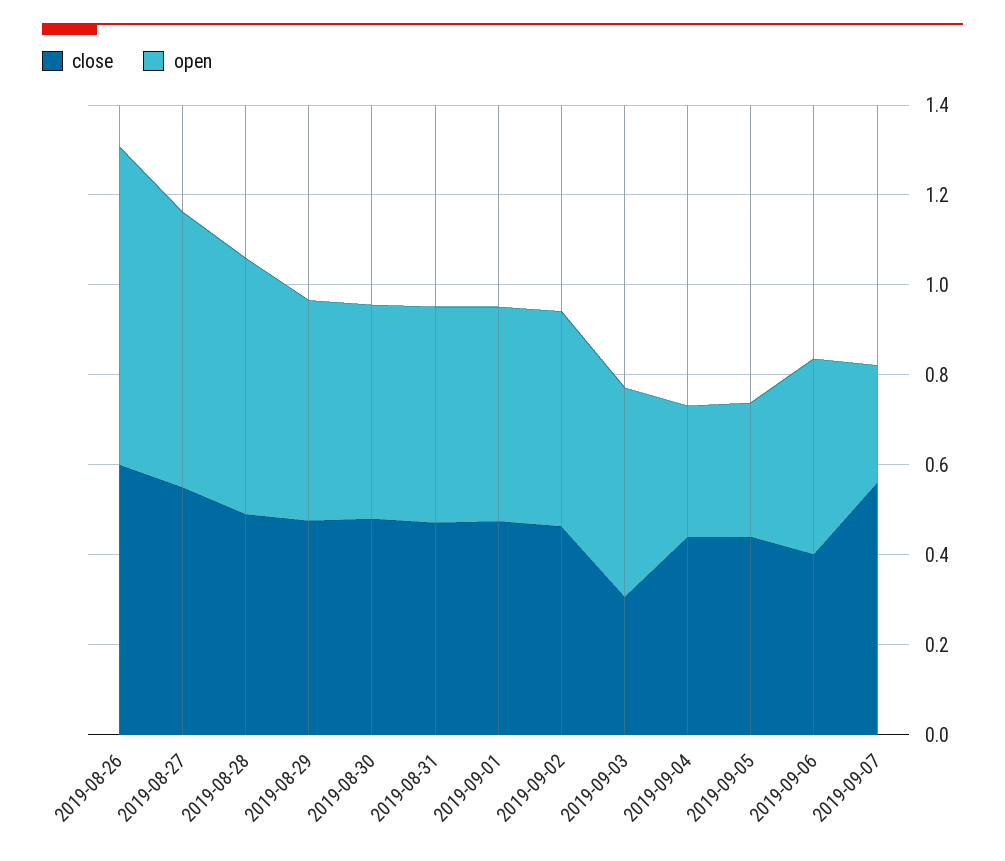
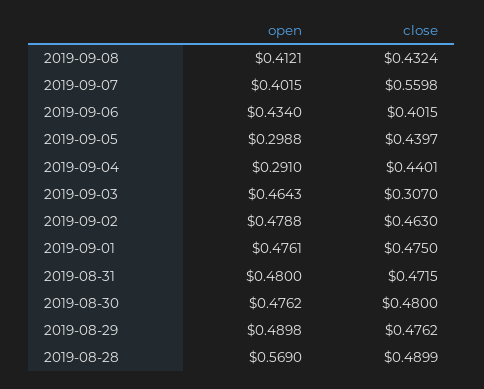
close, 2019-08-26: 0.6 -> none
open, 2019-08-26: 0.7 -> none
close, 2019-08-27: 0.55 -> none
open, 2019-08-27: 0.6 -> none
open, 2019-09-07: 0.25 -> 0.4015
open, 2019-09-08: none -> 0.4121
close, 2019-09-08: none -> 0.4324

